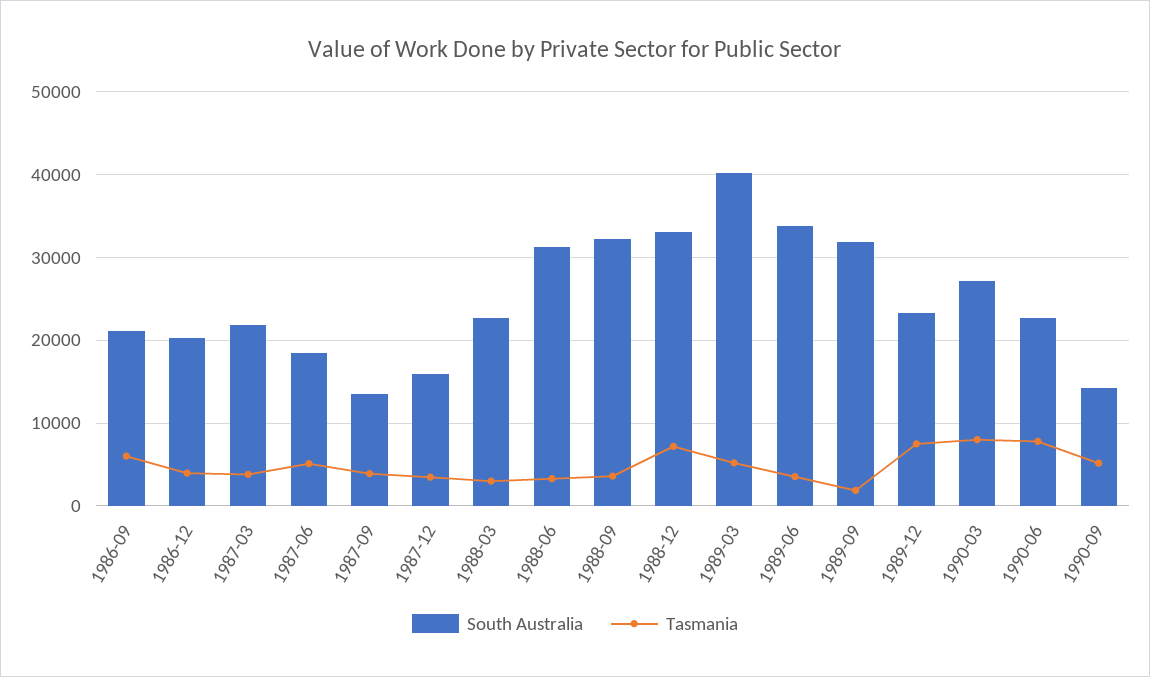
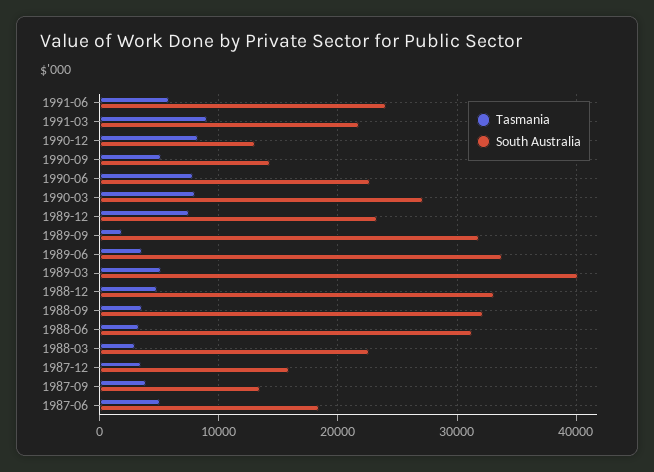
South Australia, 1986-09: 21000 -> none
Tasmania, 1986-09: 6000 -> none
South Australia, 1986-12: 20000 -> none
Tasmania, 1986-12: 4000 -> none
South Australia, 1987-03: 22000 -> none
Tasmania, 1987-03: 4000 -> none
Tasmania, 1988-12: 7000 -> 5000
Tasmania, 1991-06: none -> 6000
South Australia, 1991-06: none -> 24000
Tasmania, 1991-03: none -> 9000
South Australia, 1991-03: none -> 22000
Tasmania, 1990-12: none -> 8000
South Australia, 1990-12: none -> 13000

